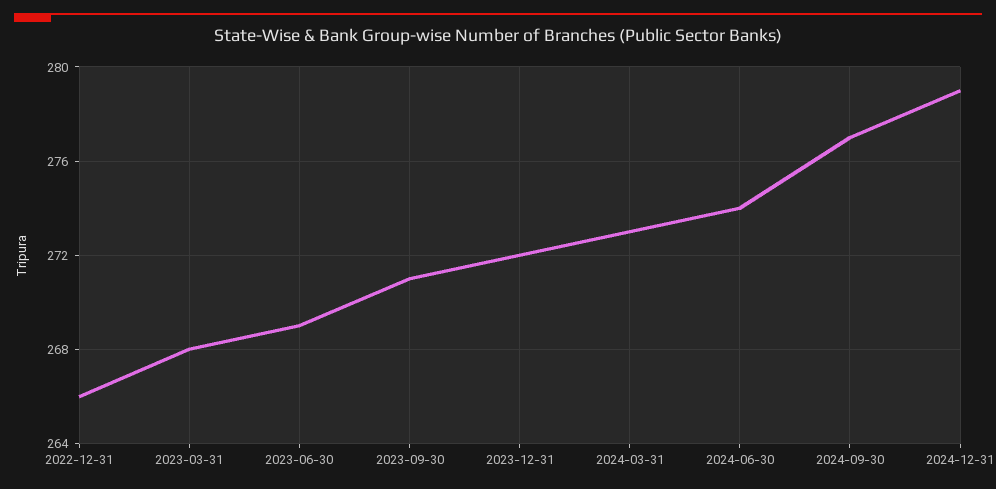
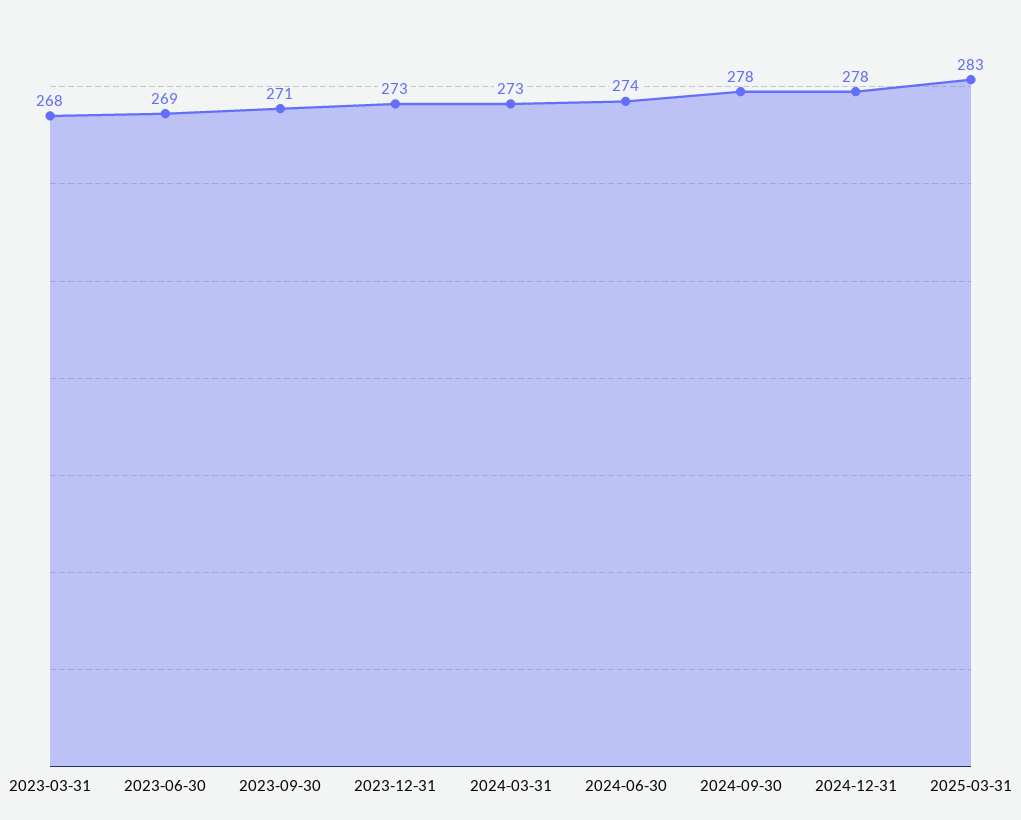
2022-12-31: 266 -> none
2023-12-31: 272 -> 273
2024-09-30: 277 -> 278
2024-12-31: 279 -> 278
2025-03-31: none -> 283

